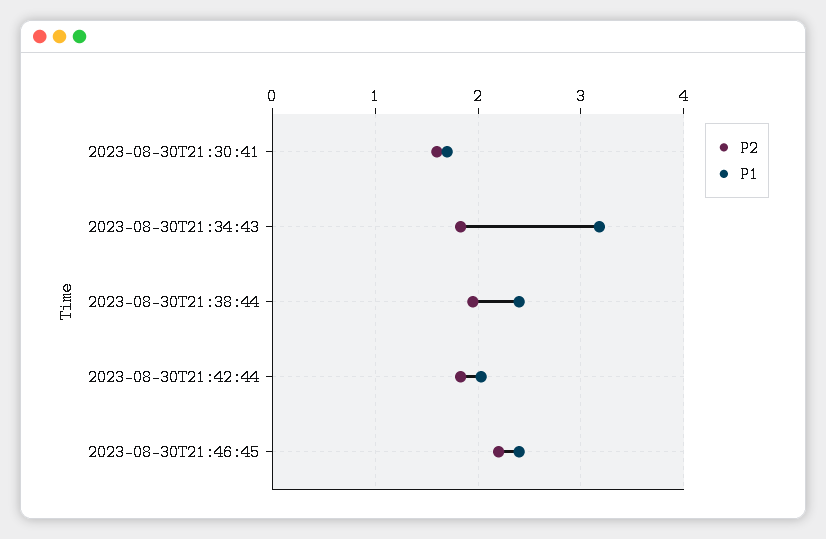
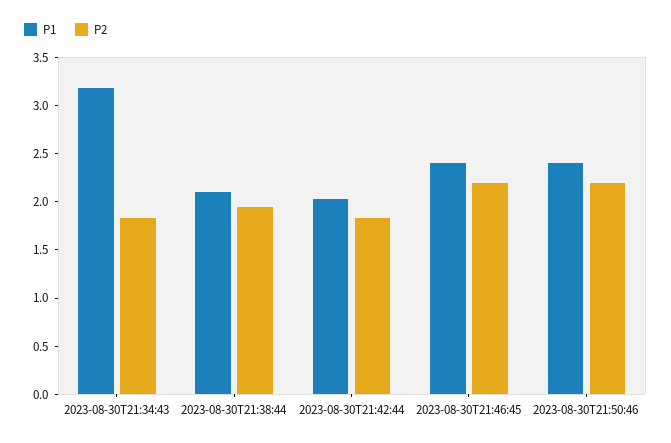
P2, 2023-08-30T21:30:41: 1.6 -> none
P1, 2023-08-30T21:30:41: 1.7 -> none
P1, 2023-08-30T21:38:44: 2.4 -> 2.1
P1, 2023-08-30T21:50:46: none -> 2.4
P2, 2023-08-30T21:50:46: none -> 2.2

